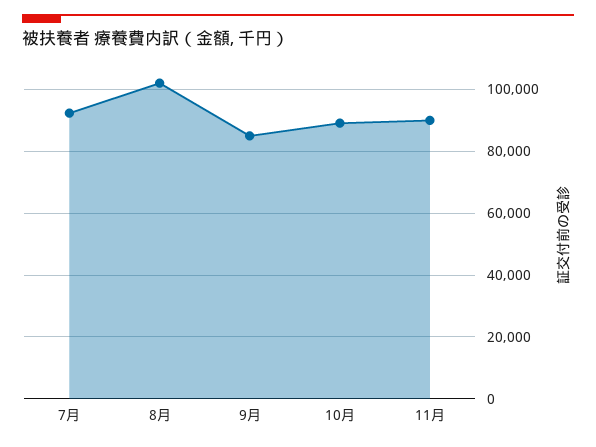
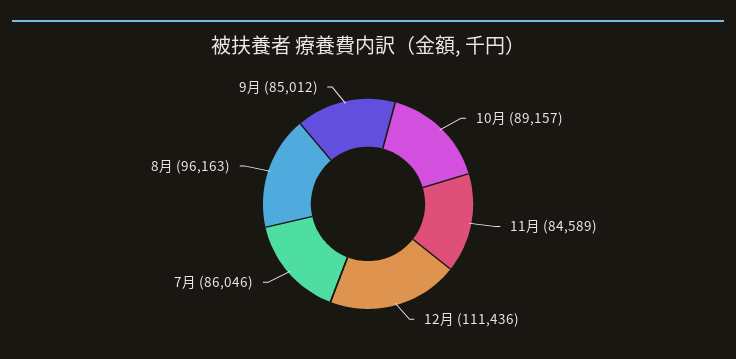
7月: 92000 -> 86046
8月: 102000 -> 96163
11月: 90000 -> 84589
12月: none -> 111436

